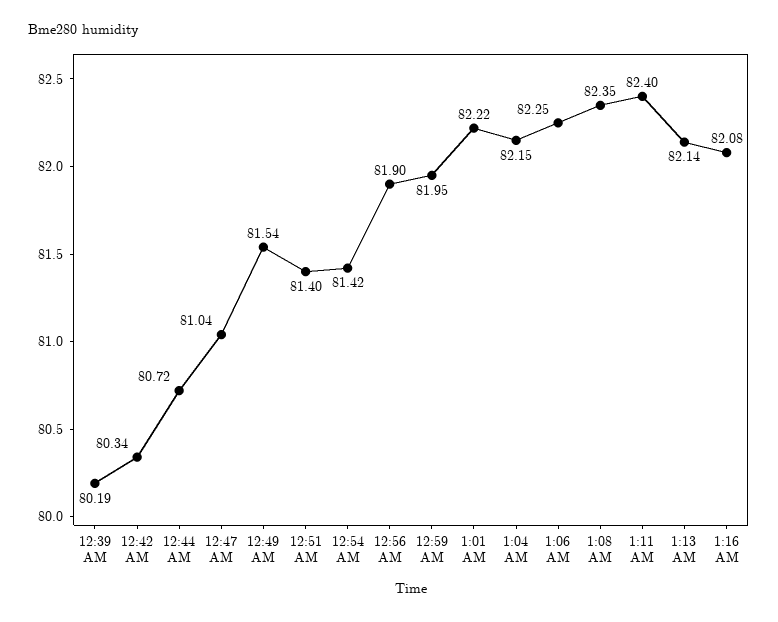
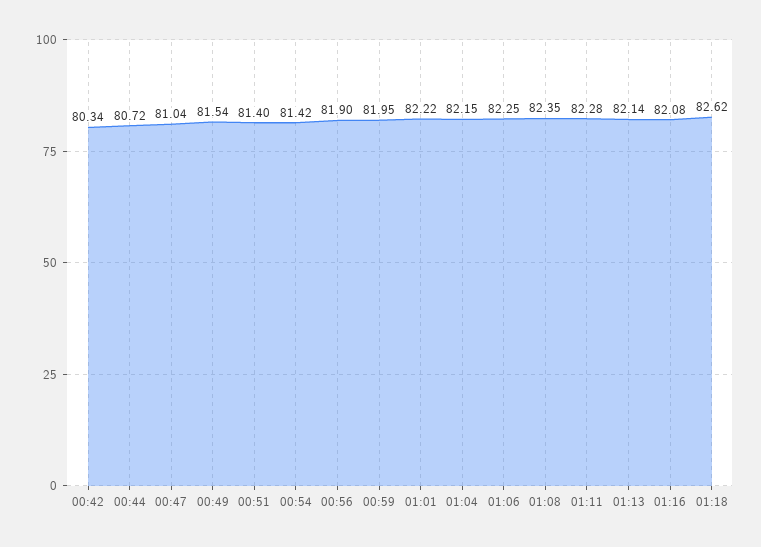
12:39 AM: 80.19 -> none
1:11 AM: 82.4 -> 82.28
01:18: none -> 82.62

